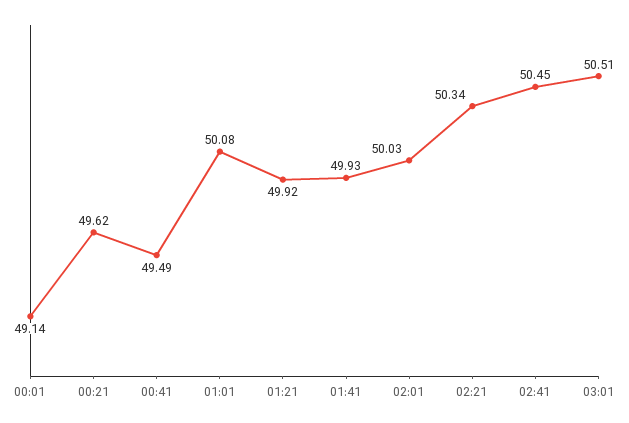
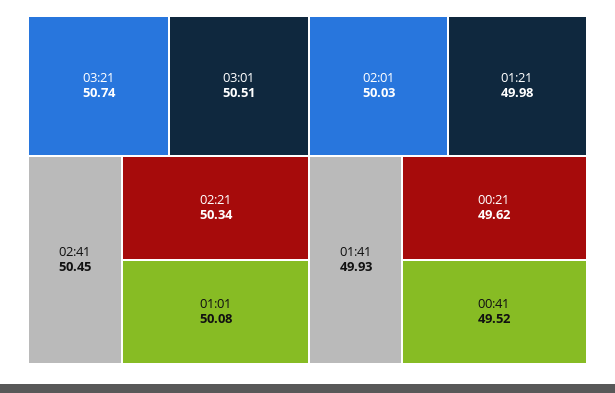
00:01: 49.14 -> none
00:41: 49.49 -> 49.52
01:21: 49.92 -> 49.98
03:21: none -> 50.74

